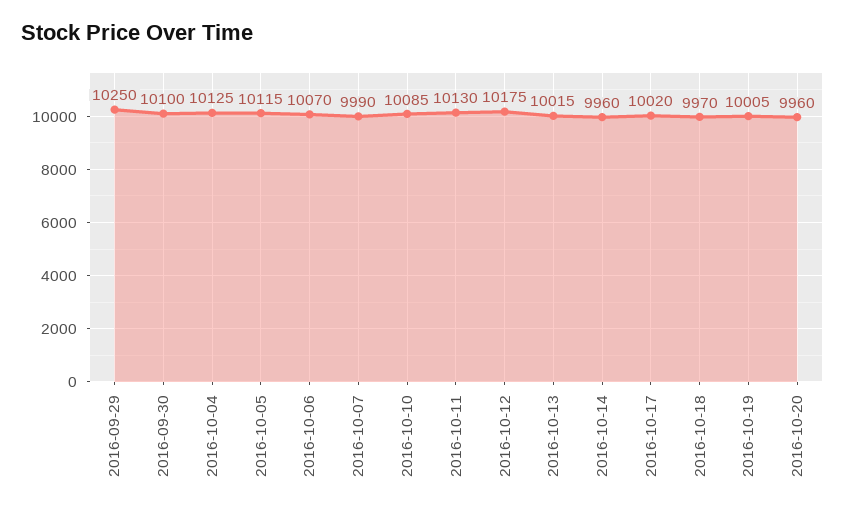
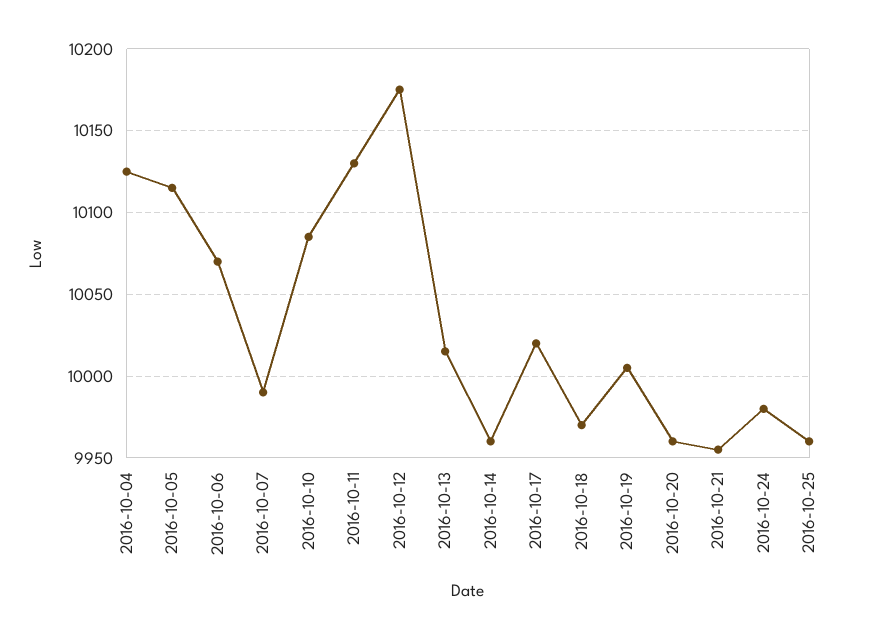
2016-09-29: 10250 -> none
2016-09-30: 10100 -> none
2016-10-21: none -> 9955
2016-10-24: none -> 9980
2016-10-25: none -> 9960

